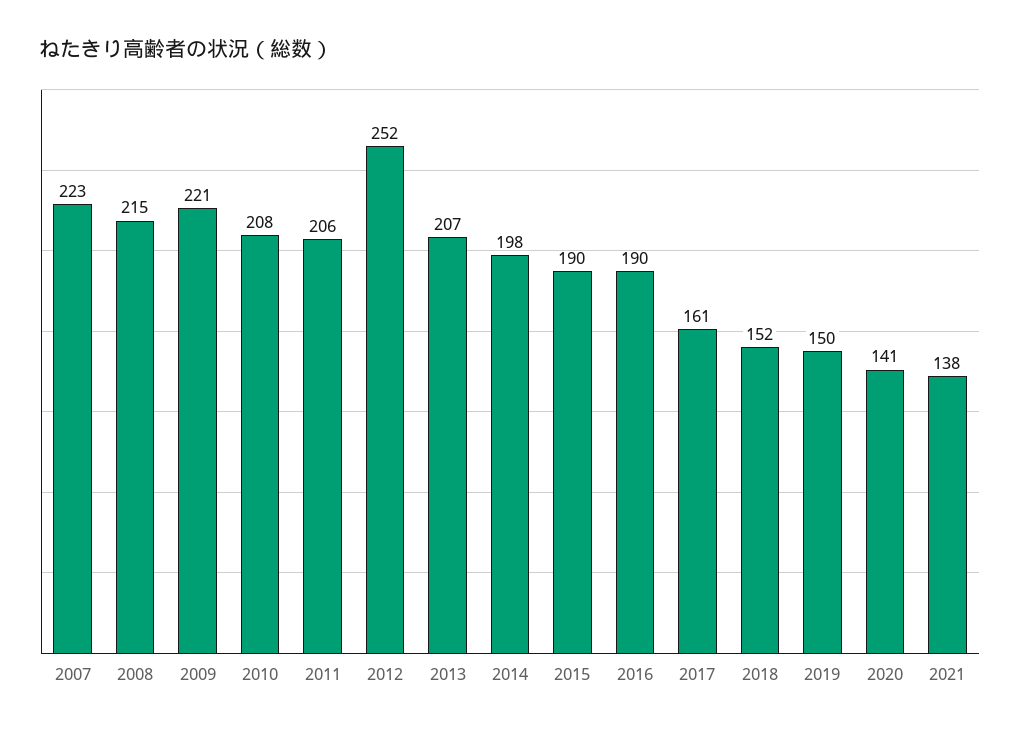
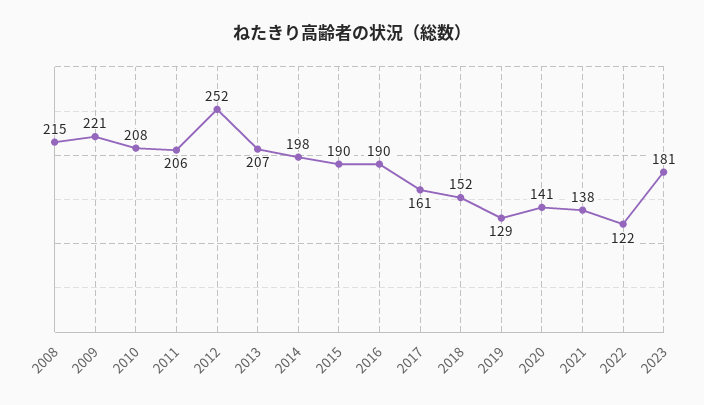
2007: 223 -> none
2019: 150 -> 129
2022: none -> 122
2023: none -> 181

